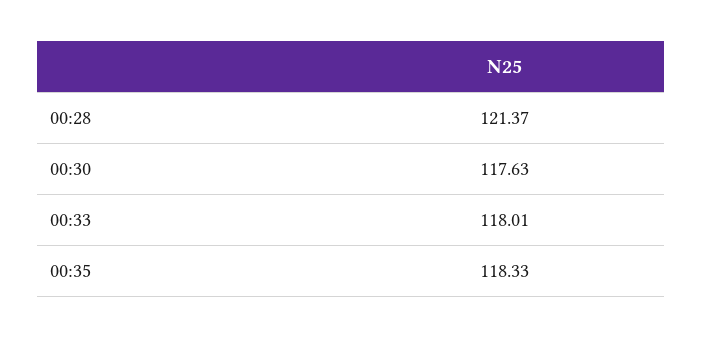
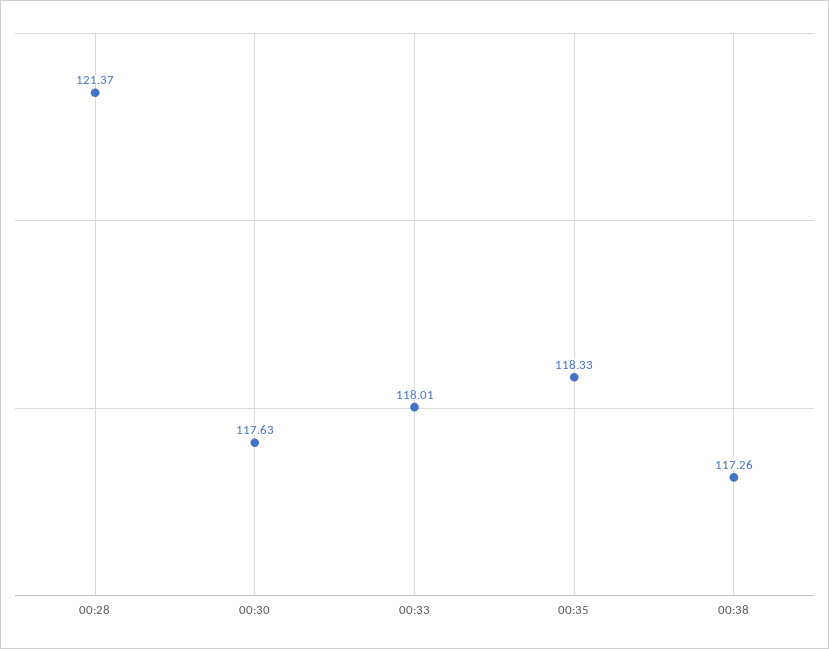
00:38: none -> 117.26

